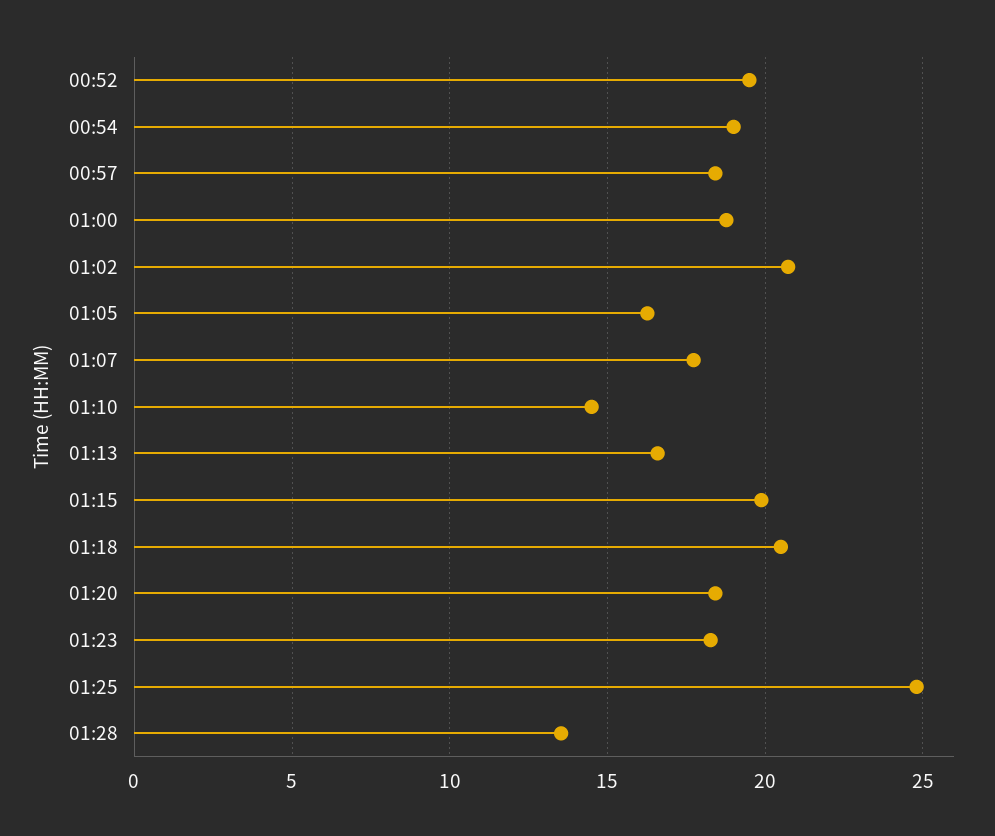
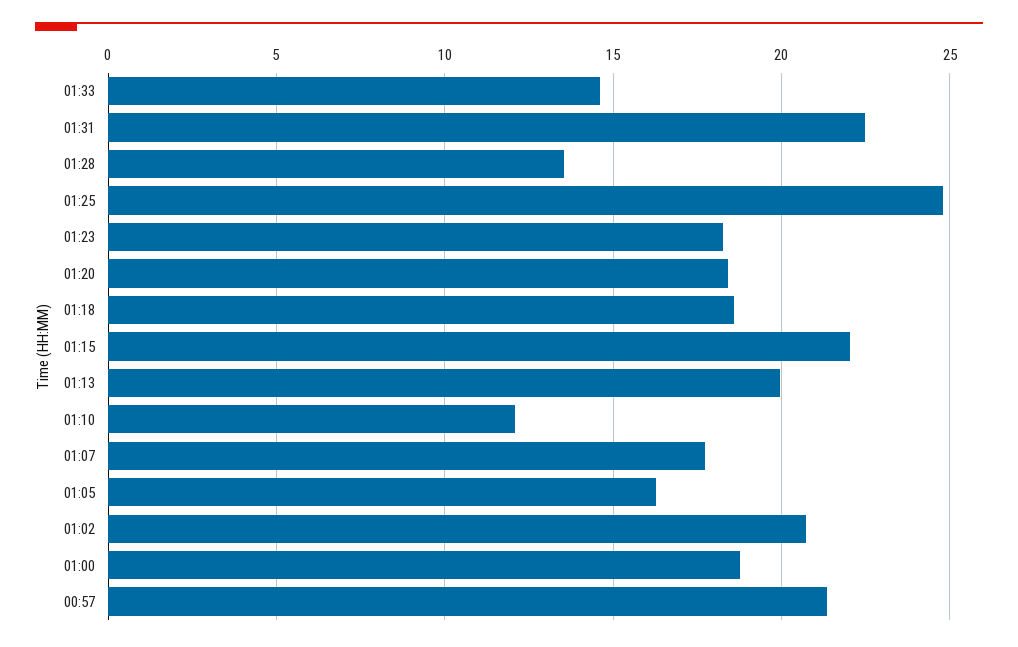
00:52: 19.5 -> none
00:54: 19 -> none
00:57: 18.5 -> 21.5
01:10: 14.5 -> 12
01:13: 16.5 -> 20
01:15: 20 -> 22
01:18: 20.5 -> 18.5
01:33: none -> 14.5
01:31: none -> 22.5

